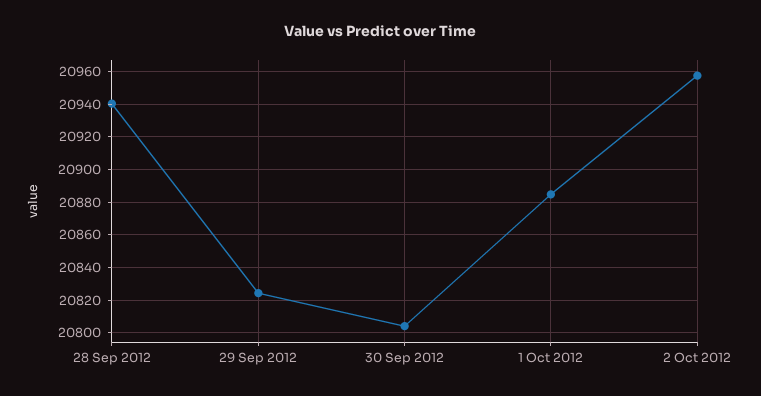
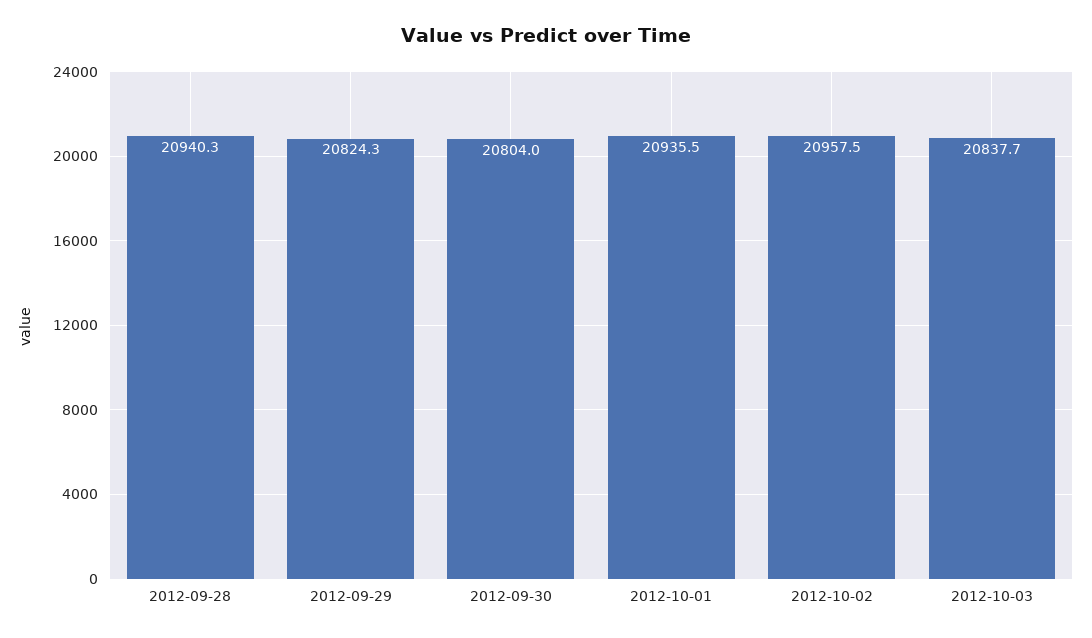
1 Oct 2012: 20885 -> 20935.5
2012-10-03: none -> 20837.7

